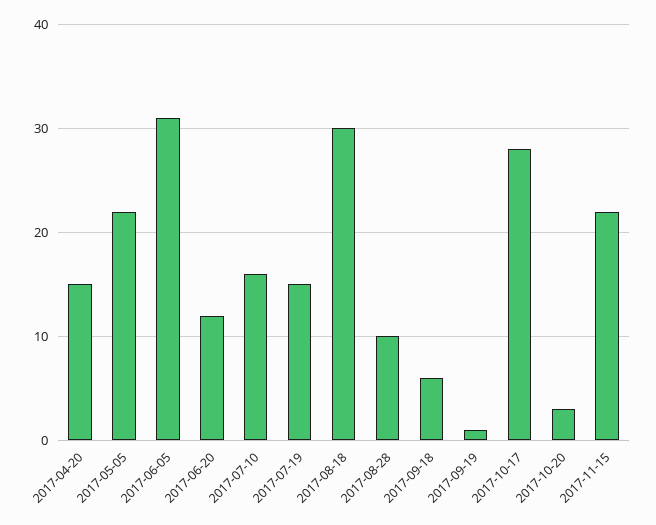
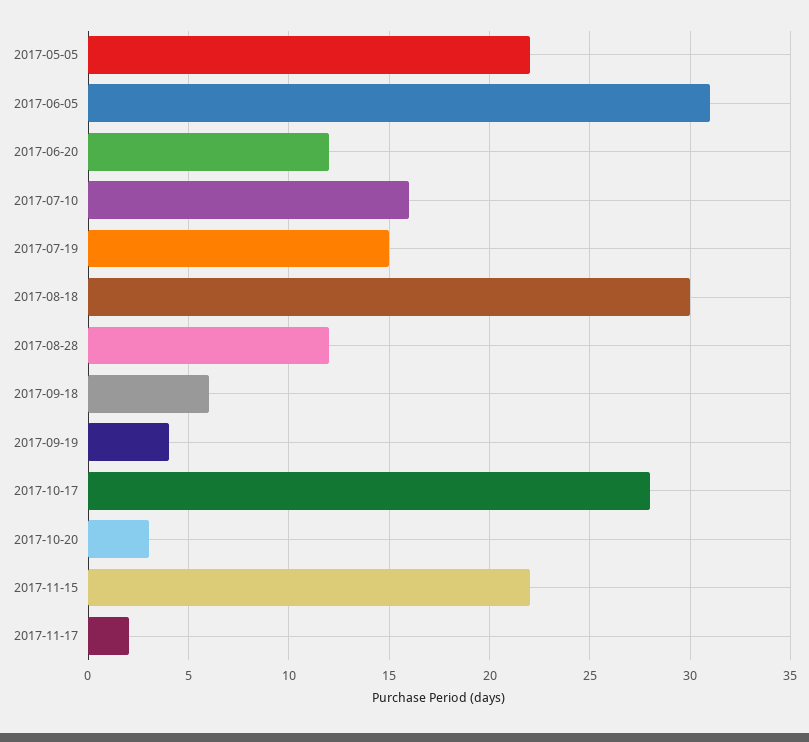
2017-04-20: 15 -> none
2017-08-28: 10 -> 12
2017-09-19: 1 -> 4
2017-11-17: none -> 2

